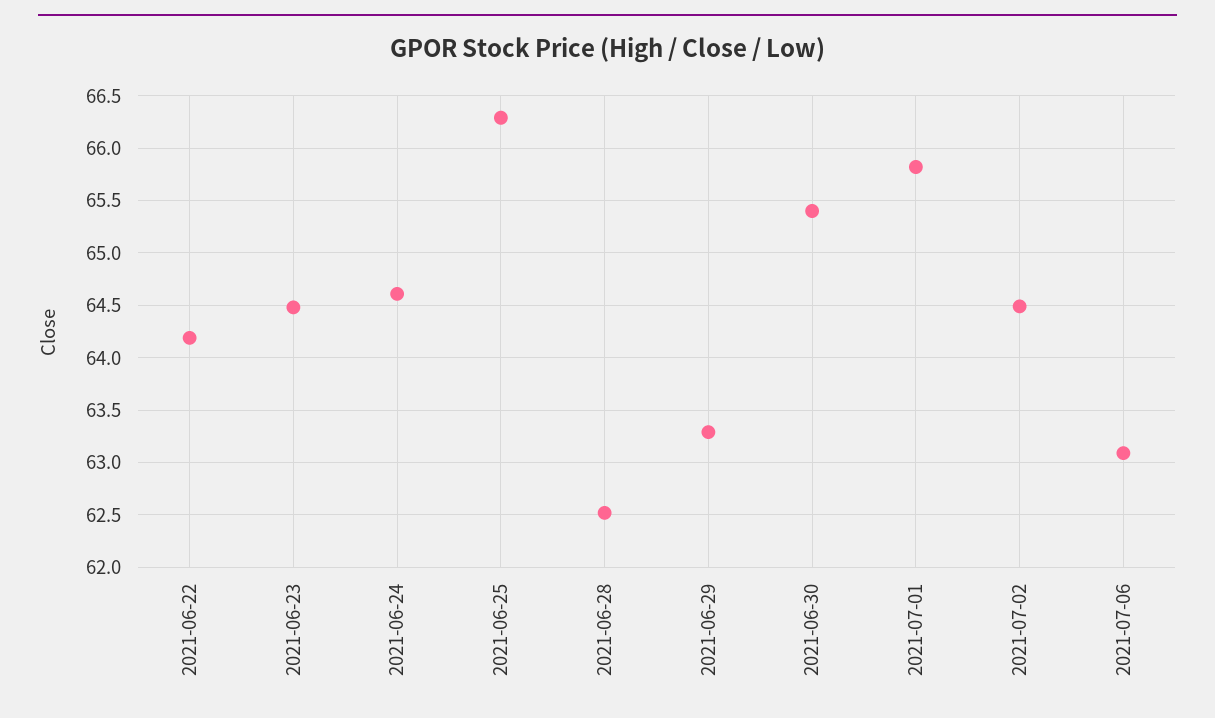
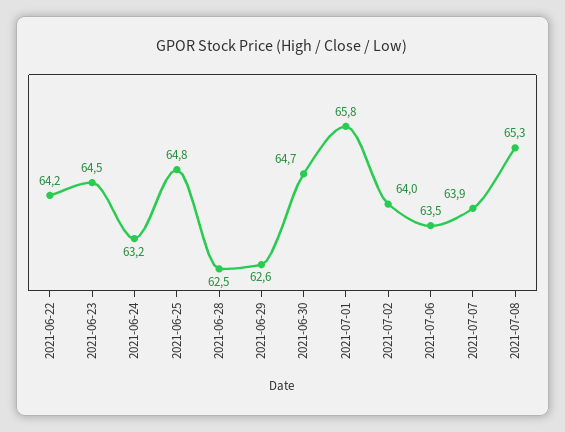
2021-06-24: 64.6 -> 63.2
2021-06-25: 66.3 -> 64.8
2021-06-29: 63.3 -> 62.6
2021-06-30: 65.4 -> 64.7
2021-07-02: 64.5 -> 64
2021-07-06: 63.1 -> 63.5
2021-07-07: none -> 63.9
2021-07-08: none -> 65.3

